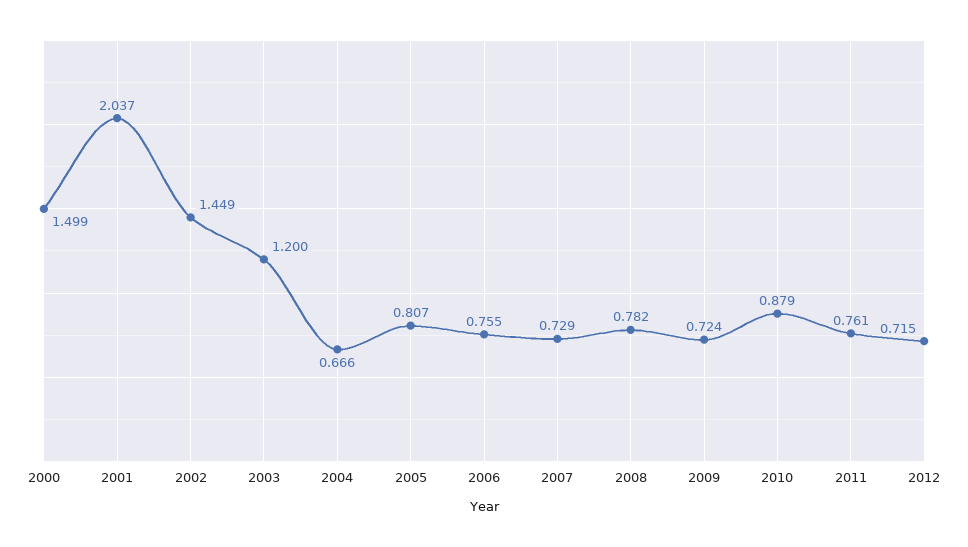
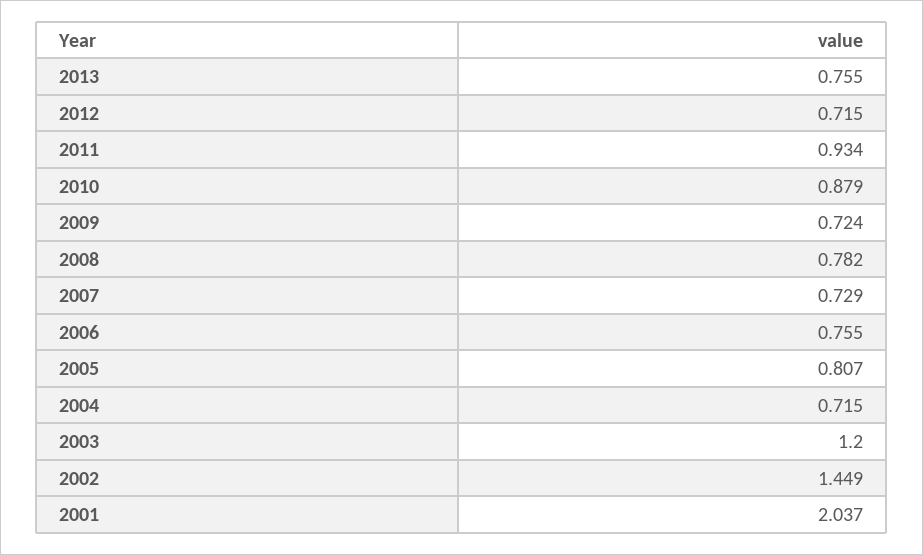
2000: 1.499 -> none
2004: 0.666 -> 0.715
2011: 0.761 -> 0.934
2013: none -> 0.755

